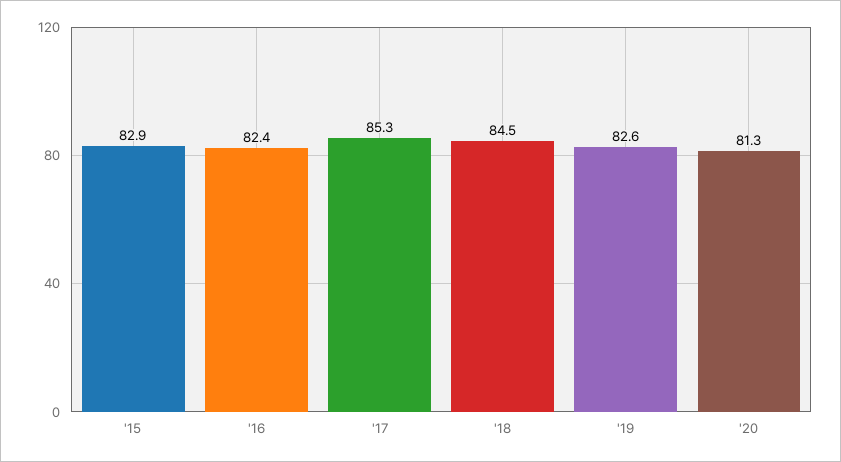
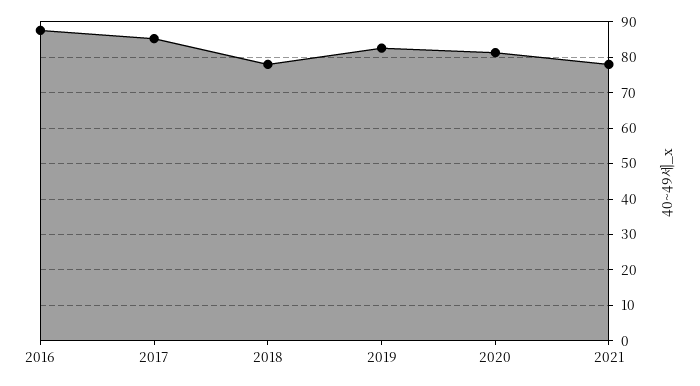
'15: 82.9 -> none
'16: 82.4 -> 88
'18: 84.5 -> 78
2021: none -> 78

